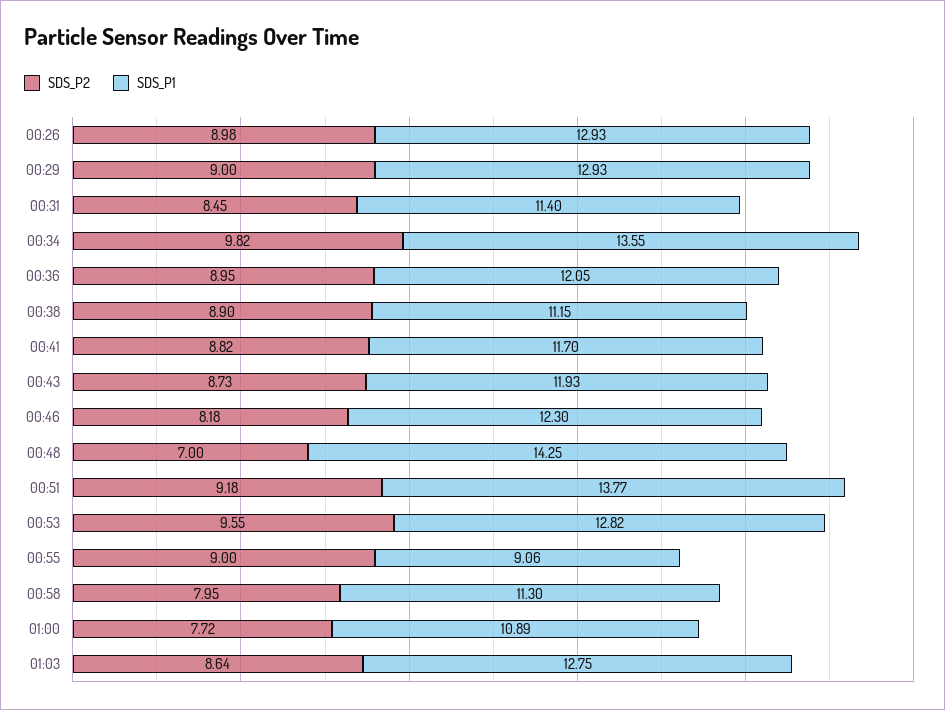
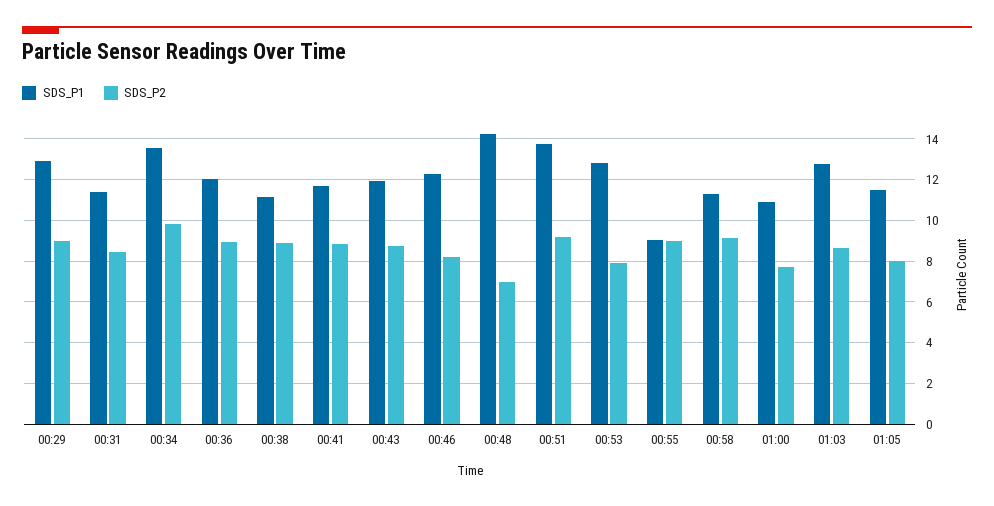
SDS_P2, 00:26: 8.98 -> none
SDS_P1, 00:26: 12.93 -> none
SDS_P2, 00:53: 9.55 -> 8
SDS_P2, 00:58: 7.95 -> 9
SDS_P1, 01:05: none -> 11.5
SDS_P2, 01:05: none -> 8

